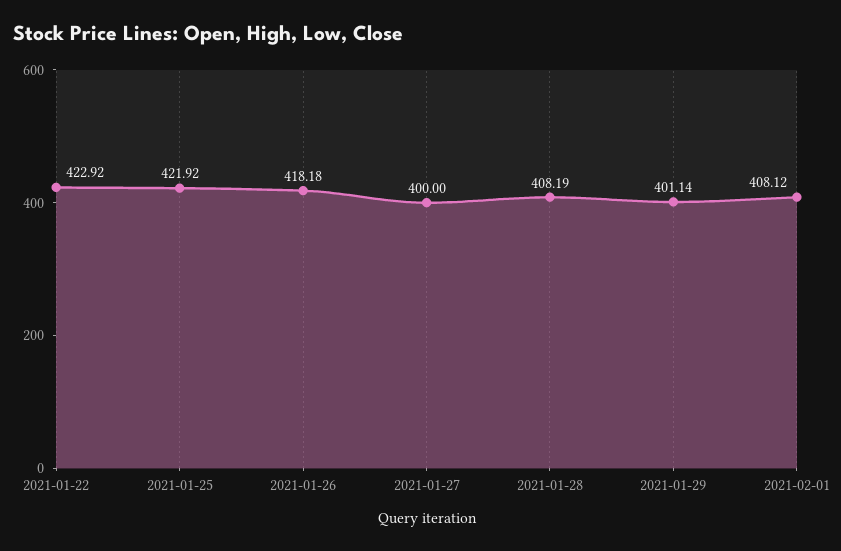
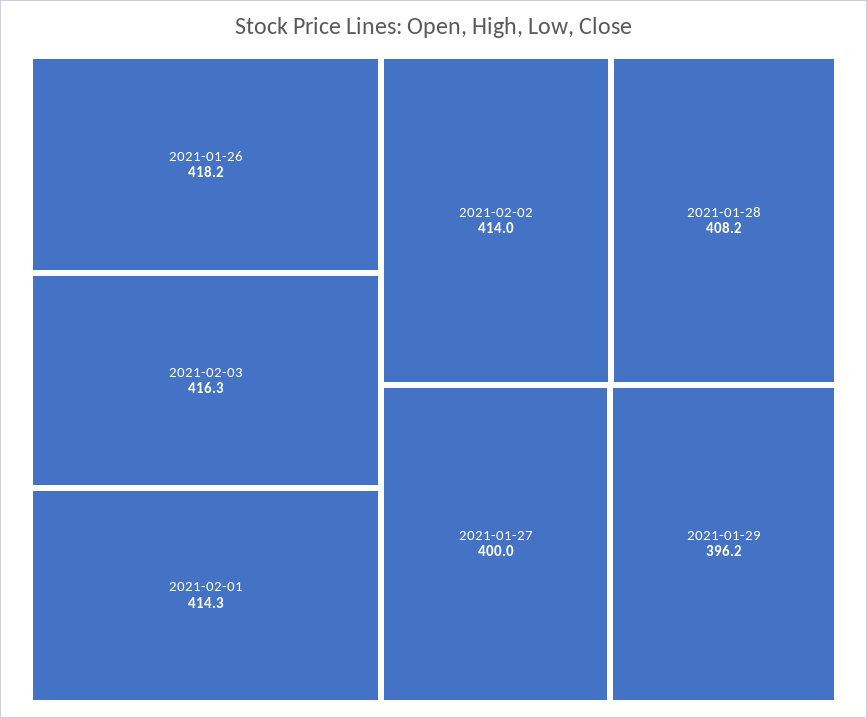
2021-01-22: 422.92 -> none
2021-01-25: 421.92 -> none
2021-01-29: 401.14 -> 396.2
2021-02-01: 408.12 -> 414.3
2021-02-03: none -> 416.3
2021-02-02: none -> 414

